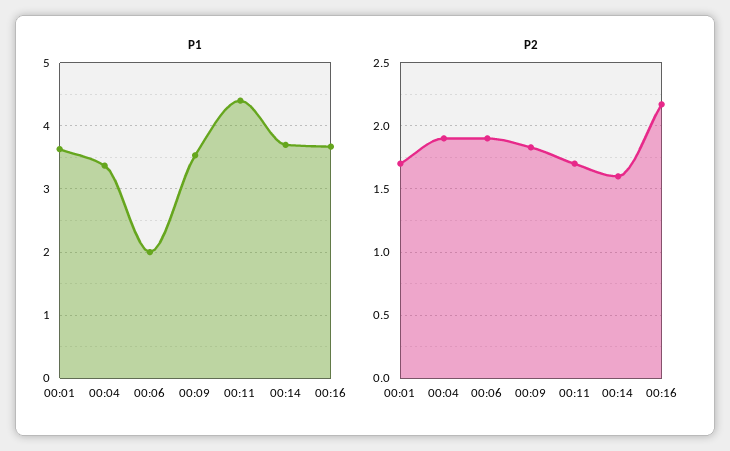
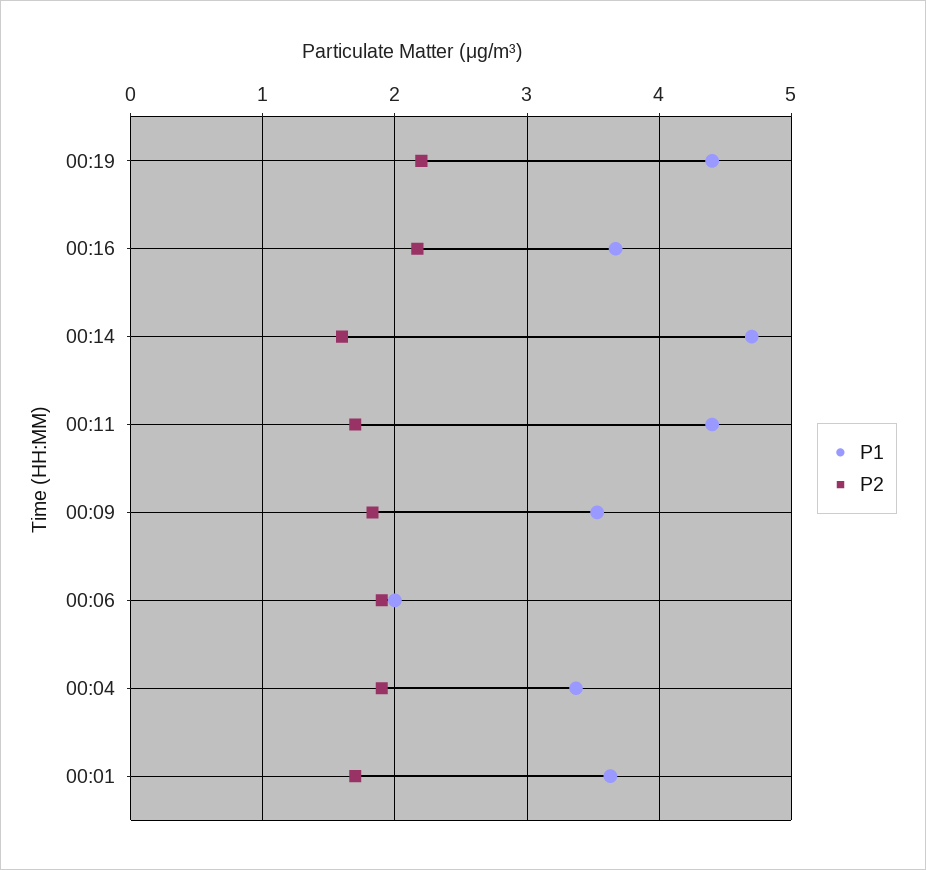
P1, 00:14: 3.7 -> 4.7
P1, 00:19: none -> 4.4
P2, 00:19: none -> 2.2

